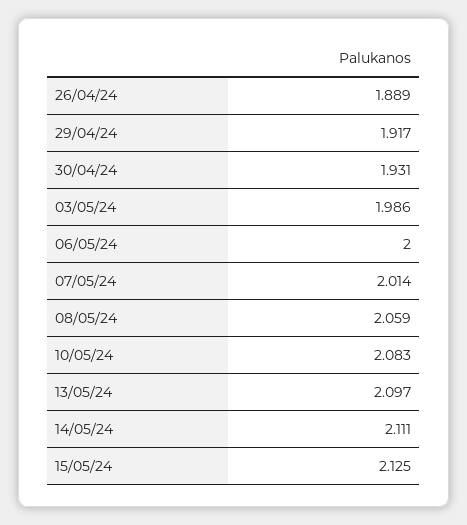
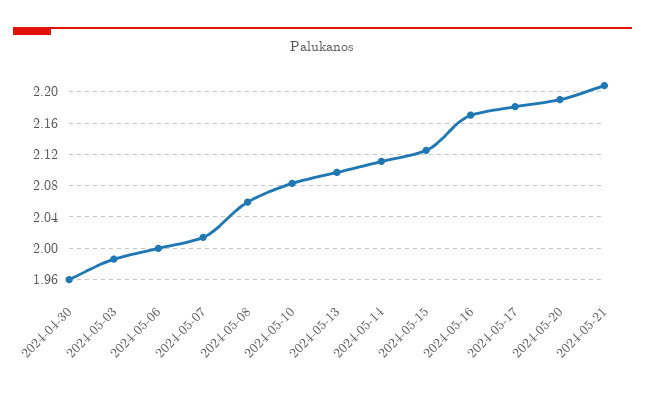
26/04/24: 1.889 -> none
29/04/24: 1.917 -> none
30/04/24: 1.931 -> 1.96
2024-05-16: none -> 2.17
2024-05-17: none -> 2.18
2024-05-20: none -> 2.19
2024-05-21: none -> 2.21

